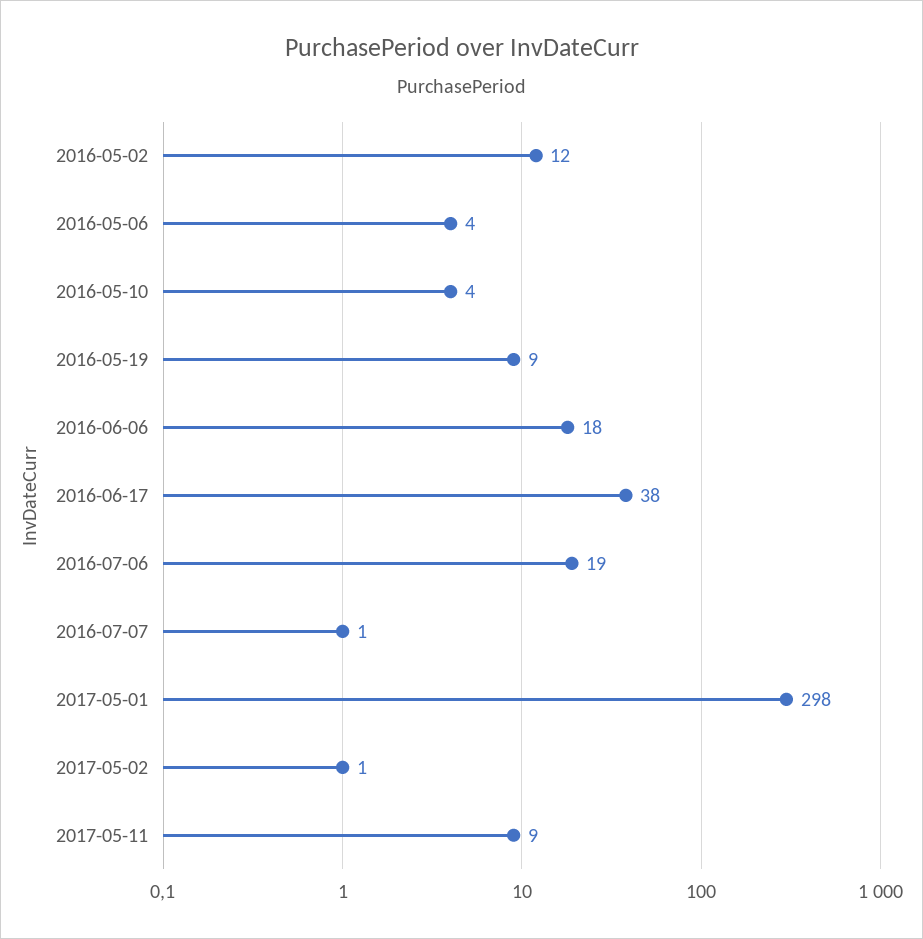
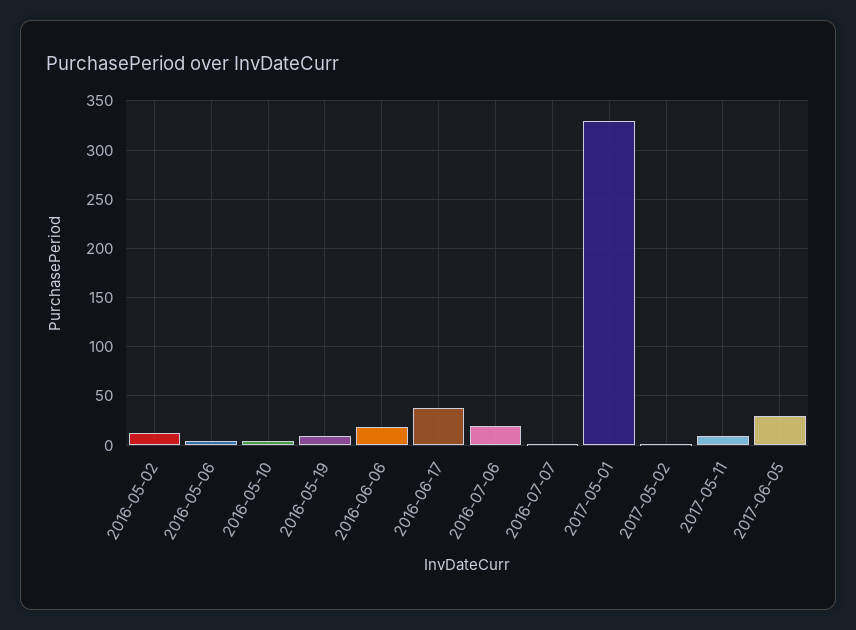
2017-05-01: 298 -> 330
2017-06-05: none -> 30

